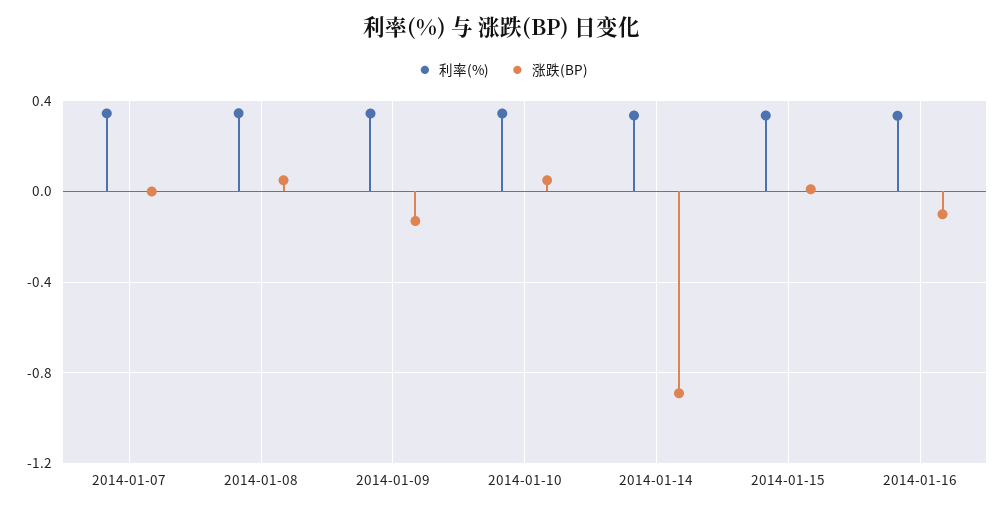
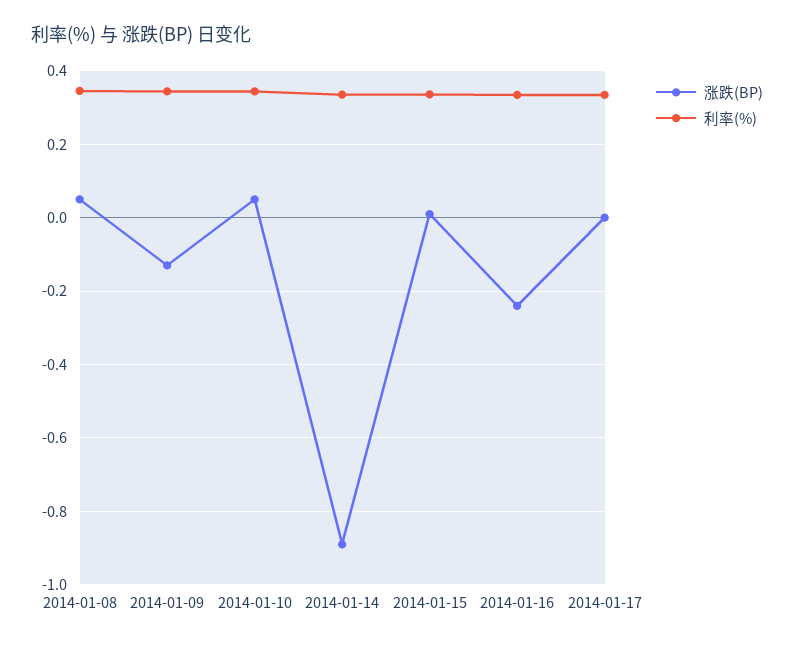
利率(%), 2014-01-07: 0.35 -> none
涨跌(BP), 2014-01-07: 0 -> none
涨跌(BP), 2014-01-16: -0.1 -> -0.24
涨跌(BP), 2014-01-17: none -> 0
利率(%), 2014-01-17: none -> 0.34

